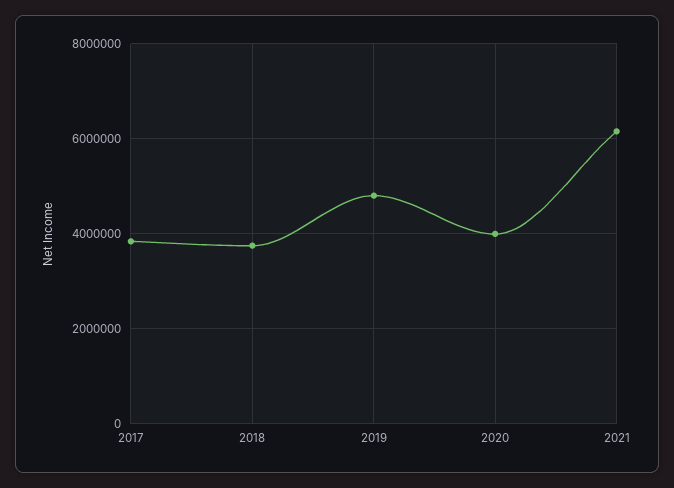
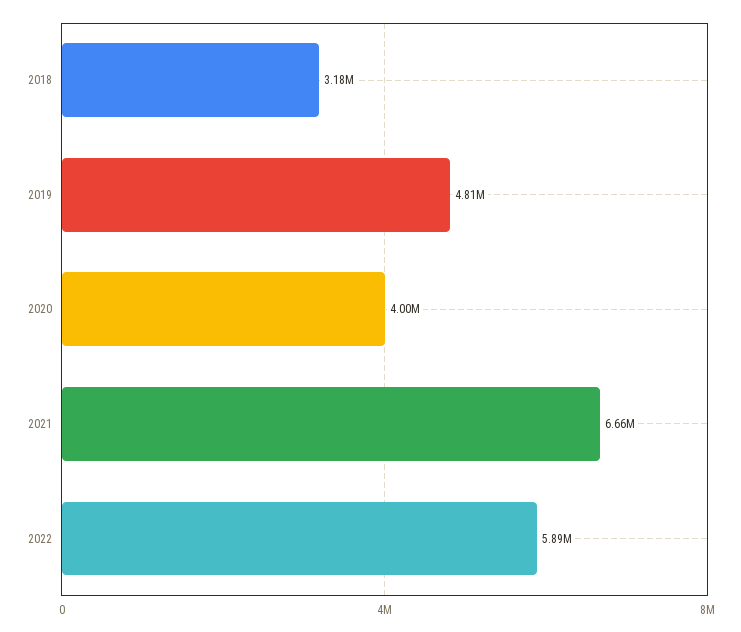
2017: 3800000 -> none
2018: 3800000 -> 3180000
2021: 6200000 -> 6660000
2022: none -> 5890000

